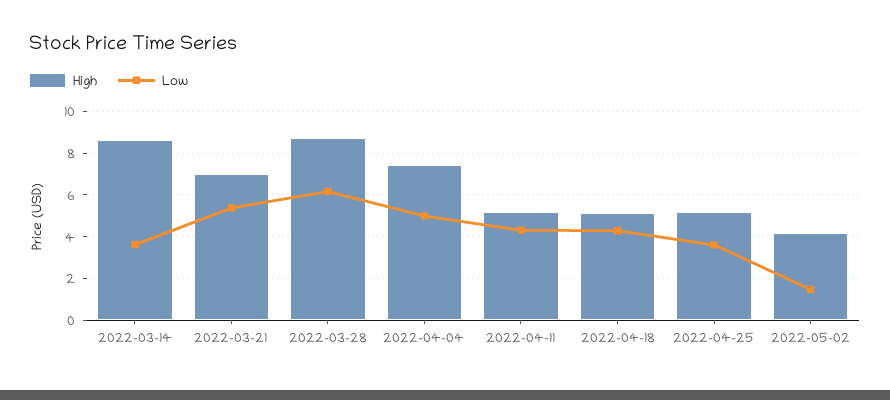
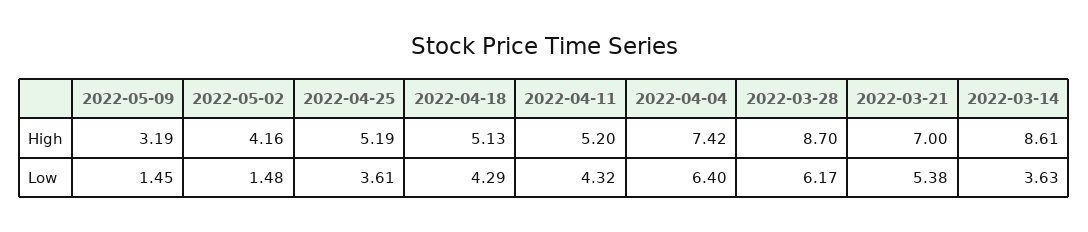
Low, 2022-04-04: 5 -> 6.4
High, 2022-05-09: none -> 3.19
Low, 2022-05-09: none -> 1.45

